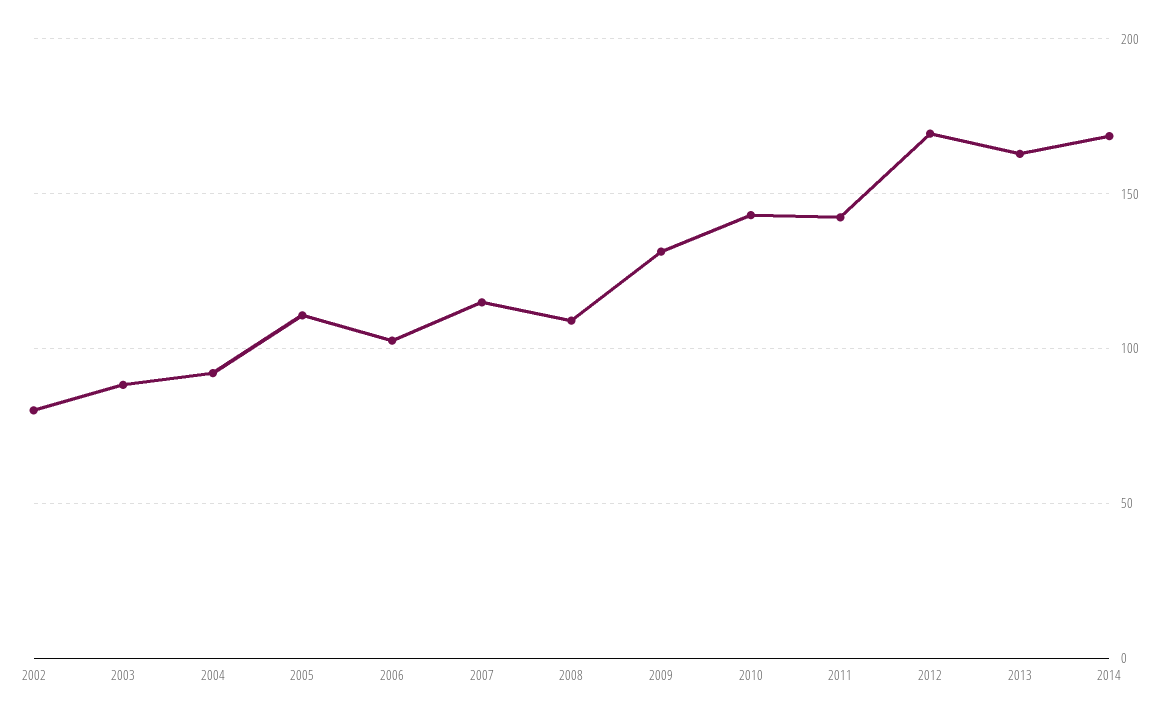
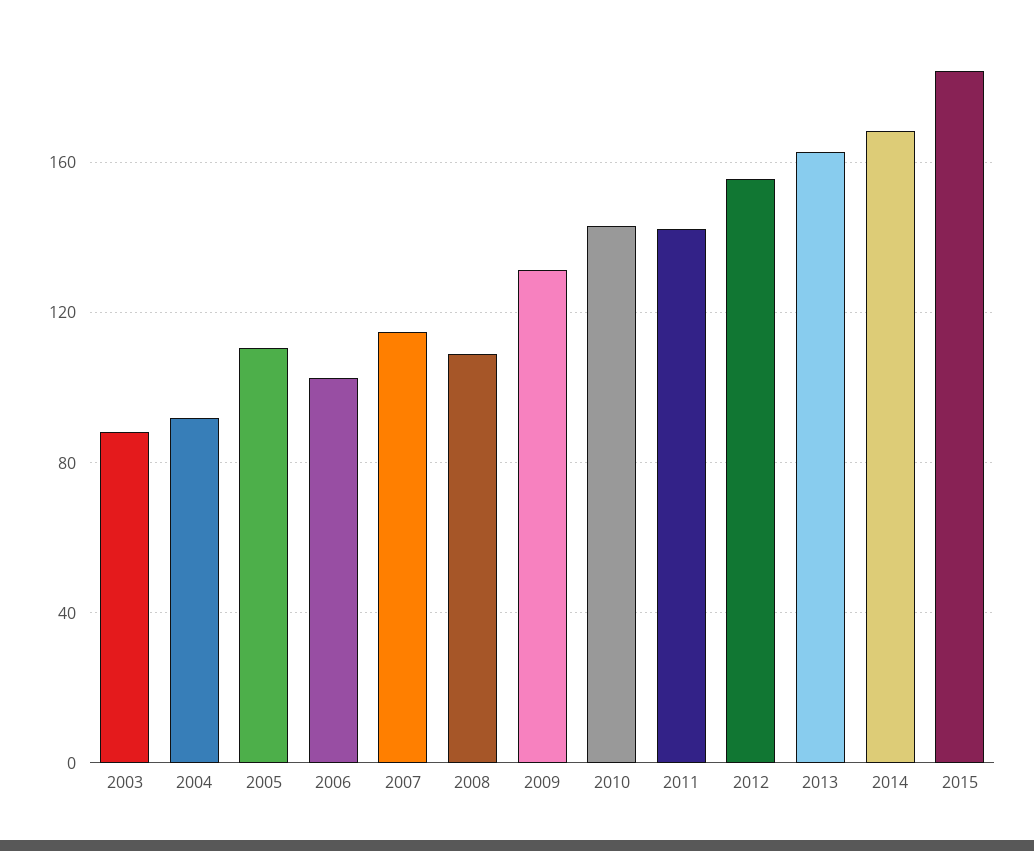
2002: 80 -> none
2012: 170 -> 155
2015: none -> 185

